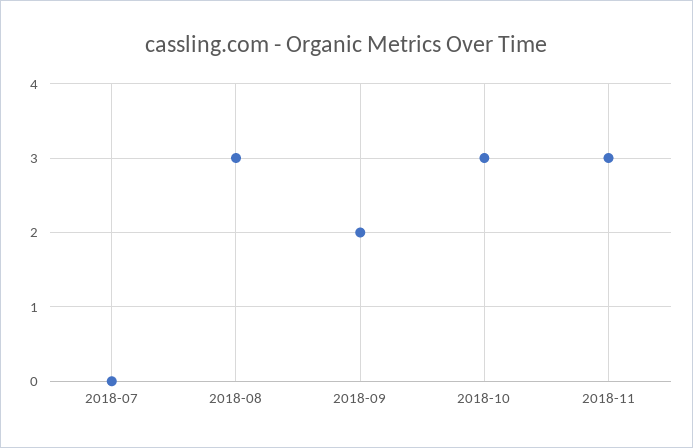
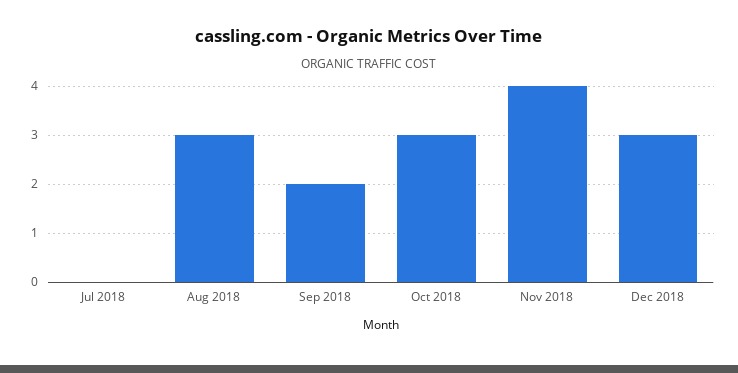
2018-11: 3 -> 4
Dec 2018: none -> 3

